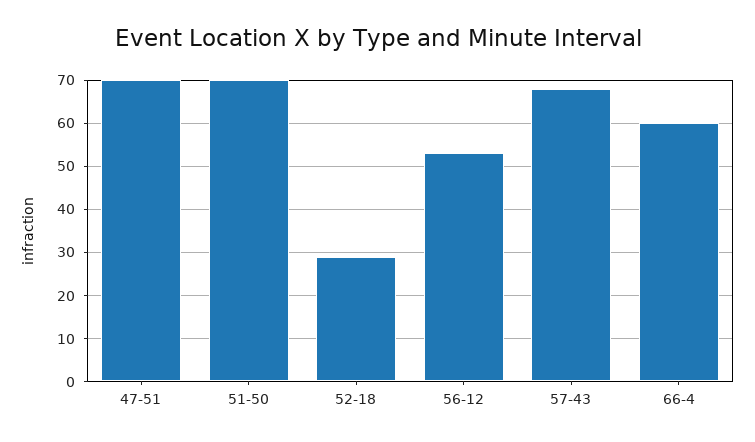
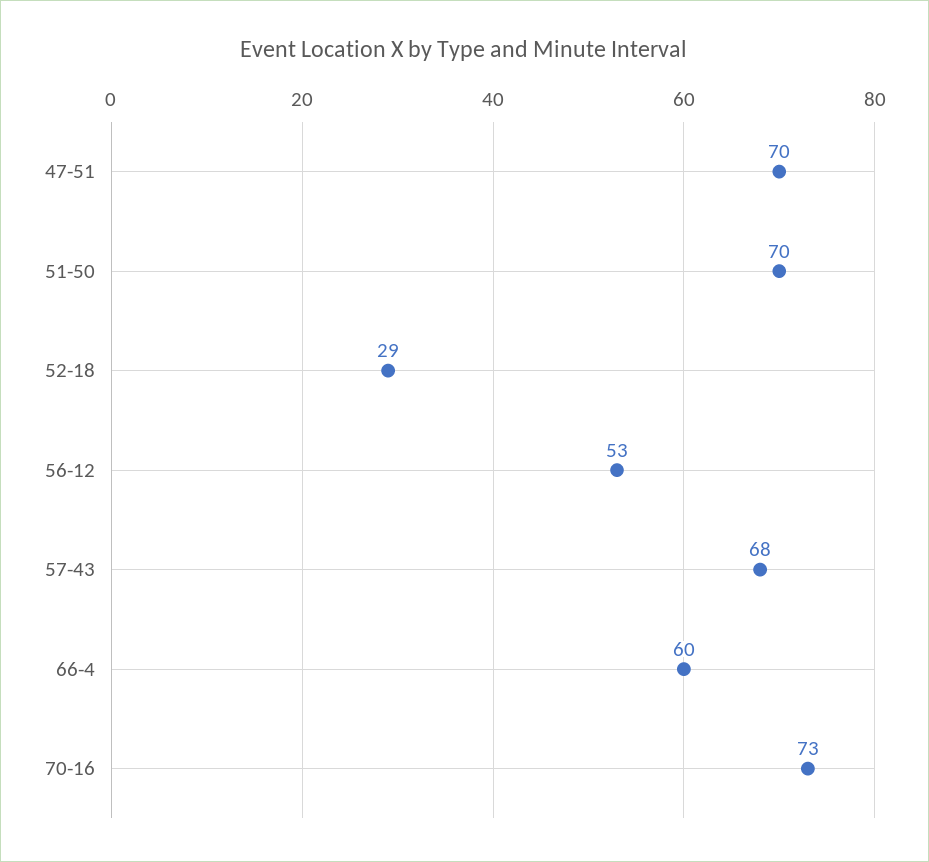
70-16: none -> 73

